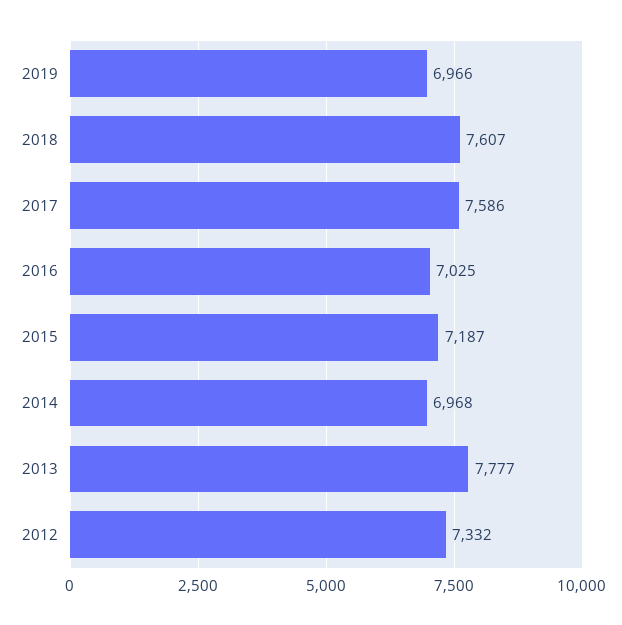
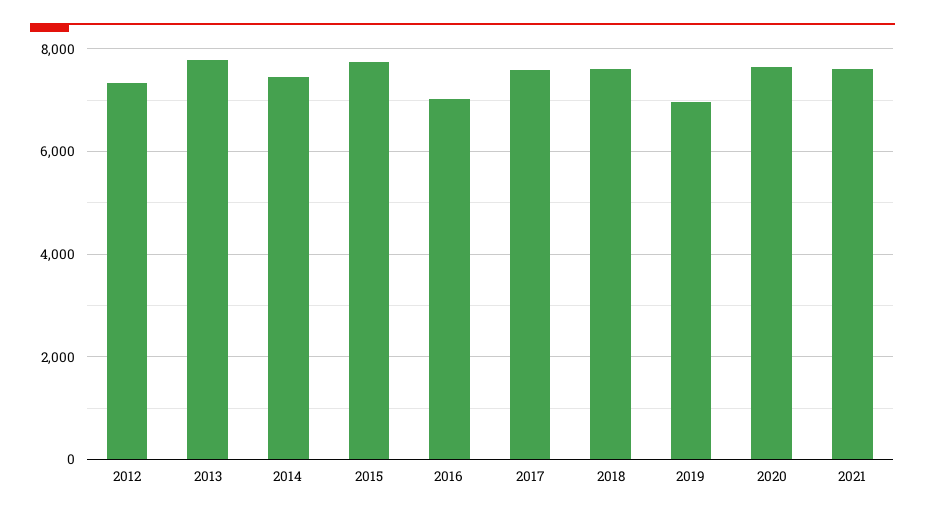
2015: 7187 -> 7800
2014: 6968 -> 7400
2020: none -> 7600
2021: none -> 7600

